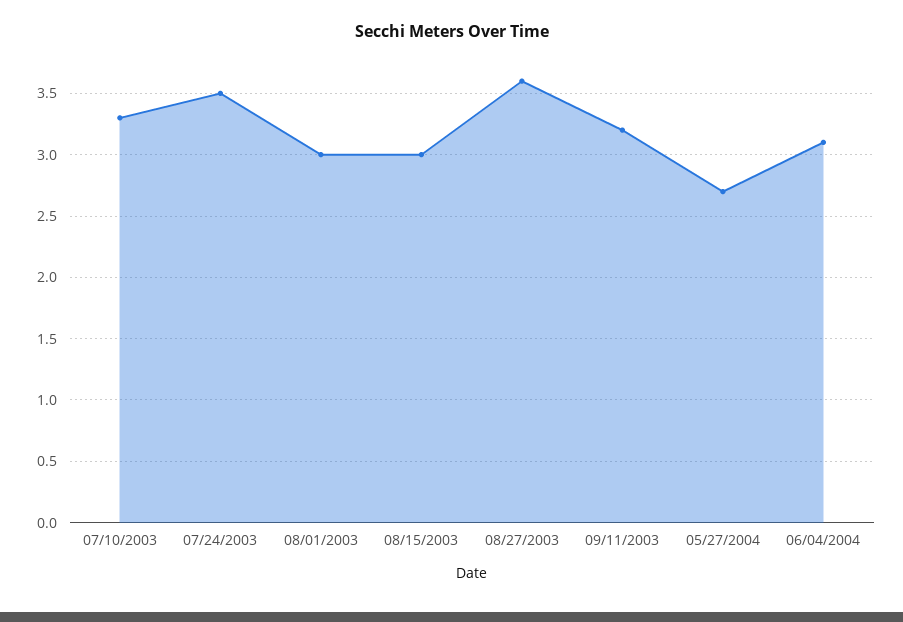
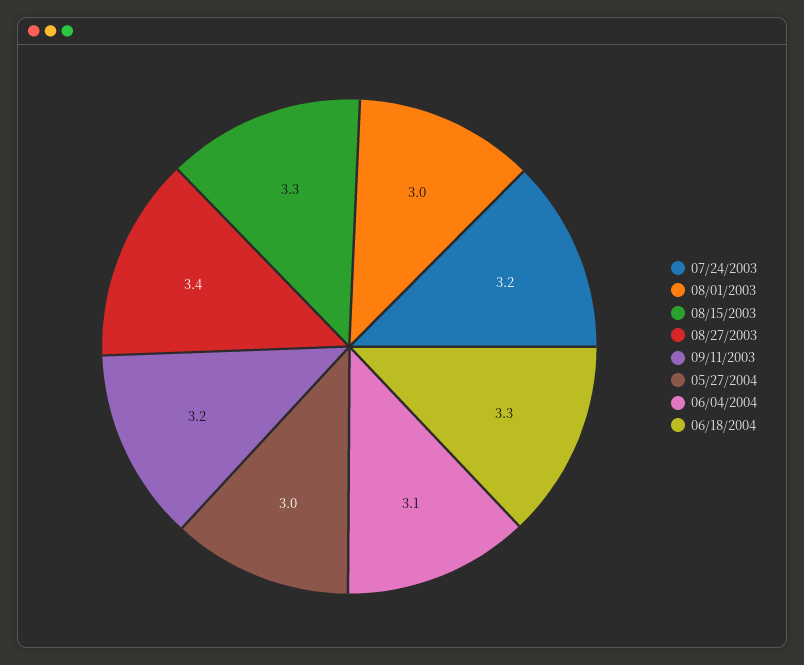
07/10/2003: 3.3 -> none
07/24/2003: 3.5 -> 3.2
08/15/2003: 3 -> 3.3
08/27/2003: 3.6 -> 3.4
05/27/2004: 2.7 -> 3
06/18/2004: none -> 3.3

